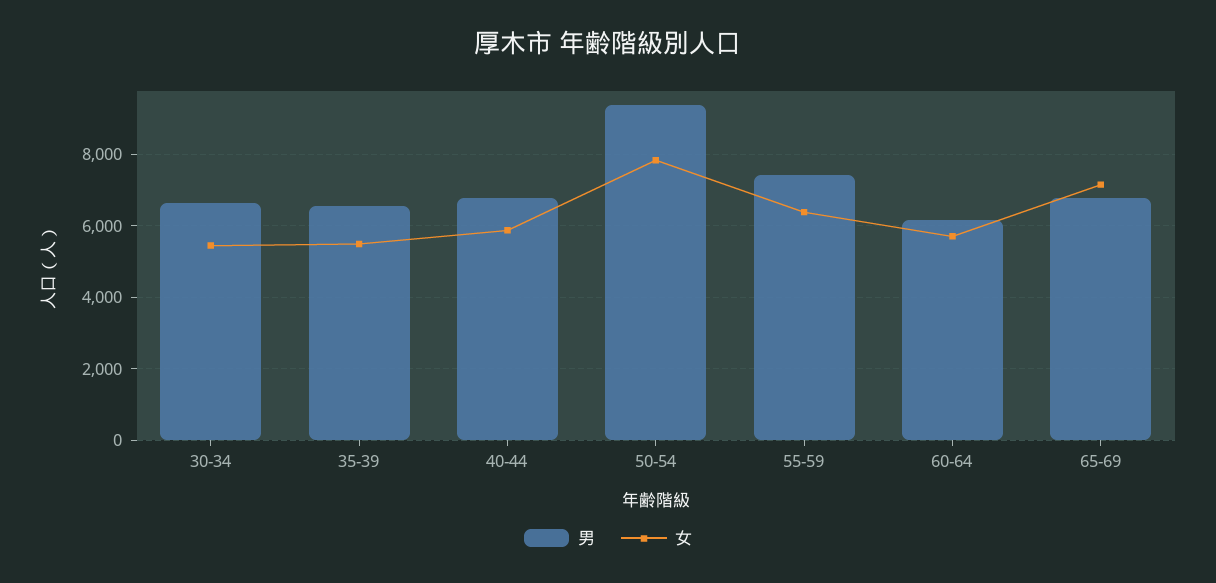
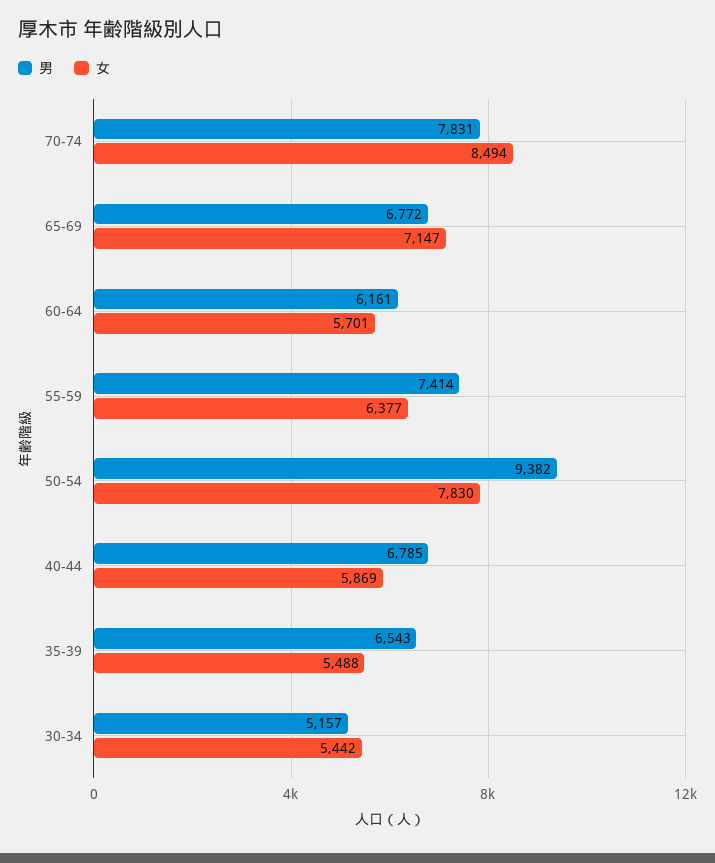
男, 30-34: 6600 -> 5157
男, 70-74: none -> 7831
女, 70-74: none -> 8494

